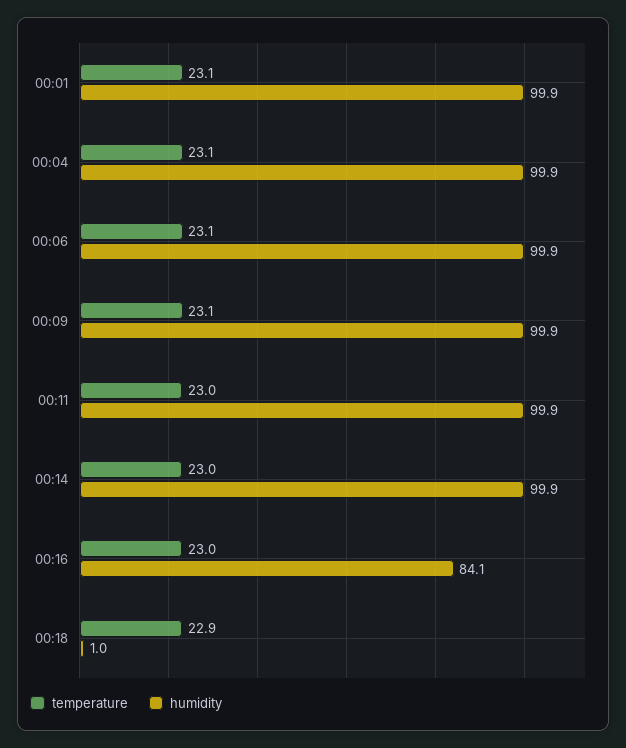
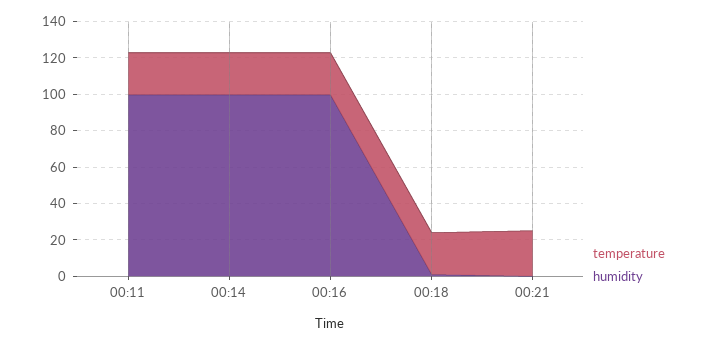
temperature, 00:01: 23.1 -> none
humidity, 00:01: 99.9 -> none
temperature, 00:04: 23.1 -> none
humidity, 00:04: 99.9 -> none
temperature, 00:06: 23.1 -> none
humidity, 00:06: 99.9 -> none
temperature, 00:09: 23.1 -> none
humidity, 00:09: 99.9 -> none
humidity, 00:16: 84.1 -> 100
temperature, 00:21: none -> 25
humidity, 00:21: none -> 0

